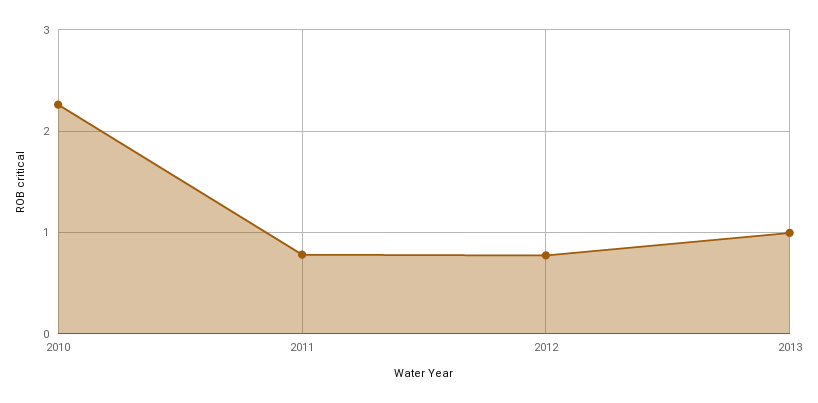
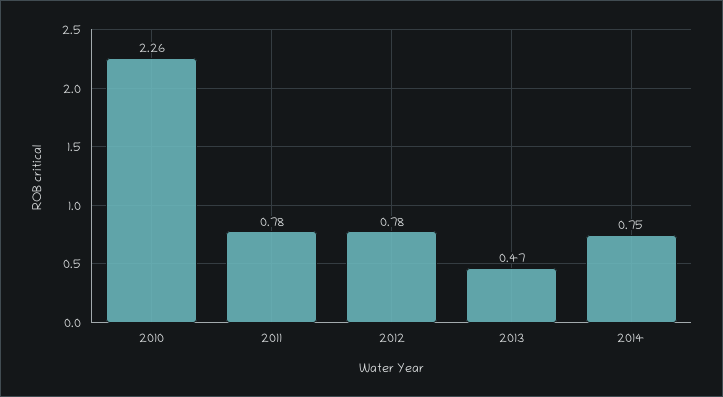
2013: 1 -> 0.47
2014: none -> 0.75

